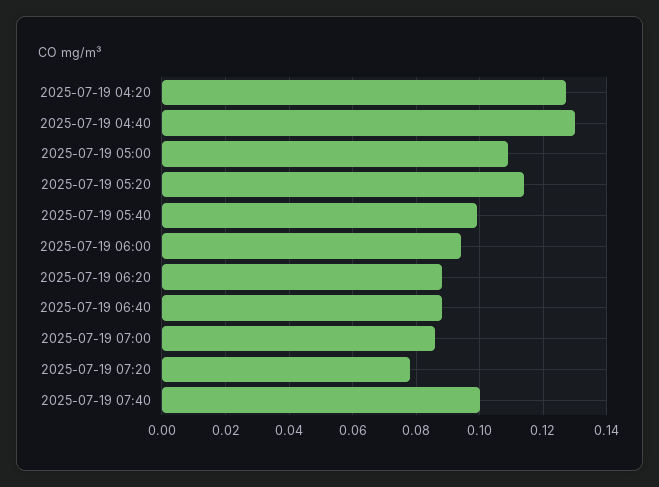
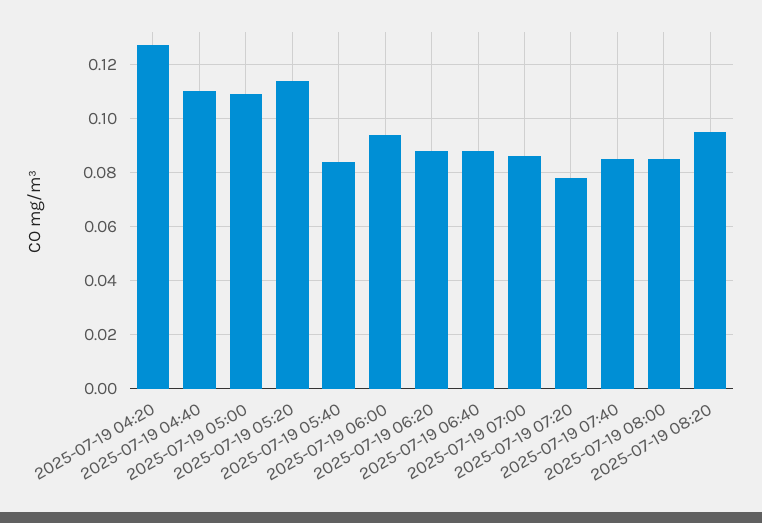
2025-07-19 04:40: 0.13 -> 0.11
2025-07-19 05:40: 0.1 -> 0.085
2025-07-19 07:40: 0.1 -> 0.085
2025-07-19 08:00: none -> 0.085
2025-07-19 08:20: none -> 0.095

